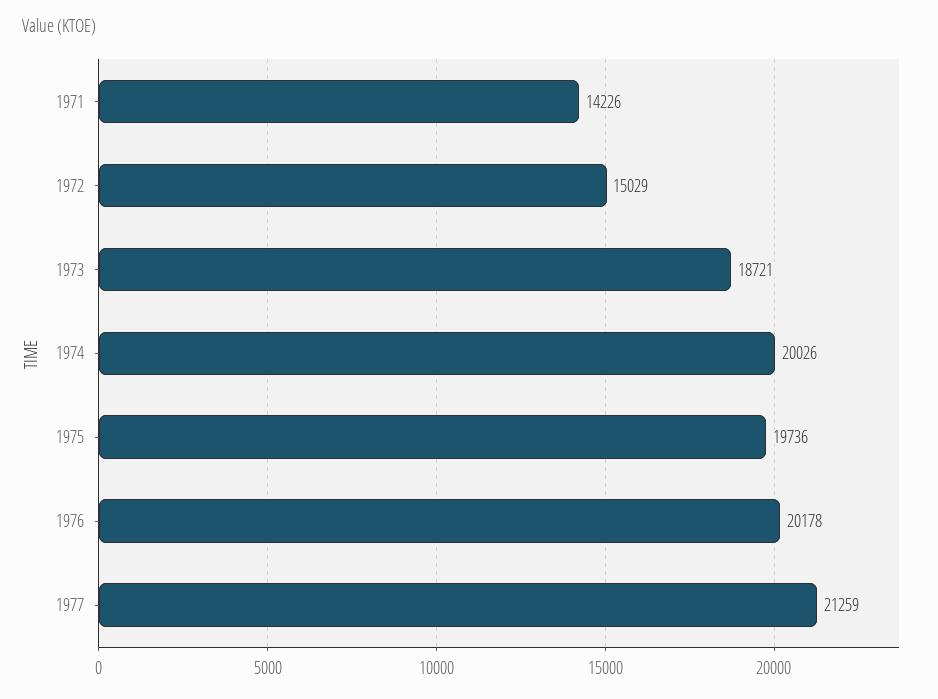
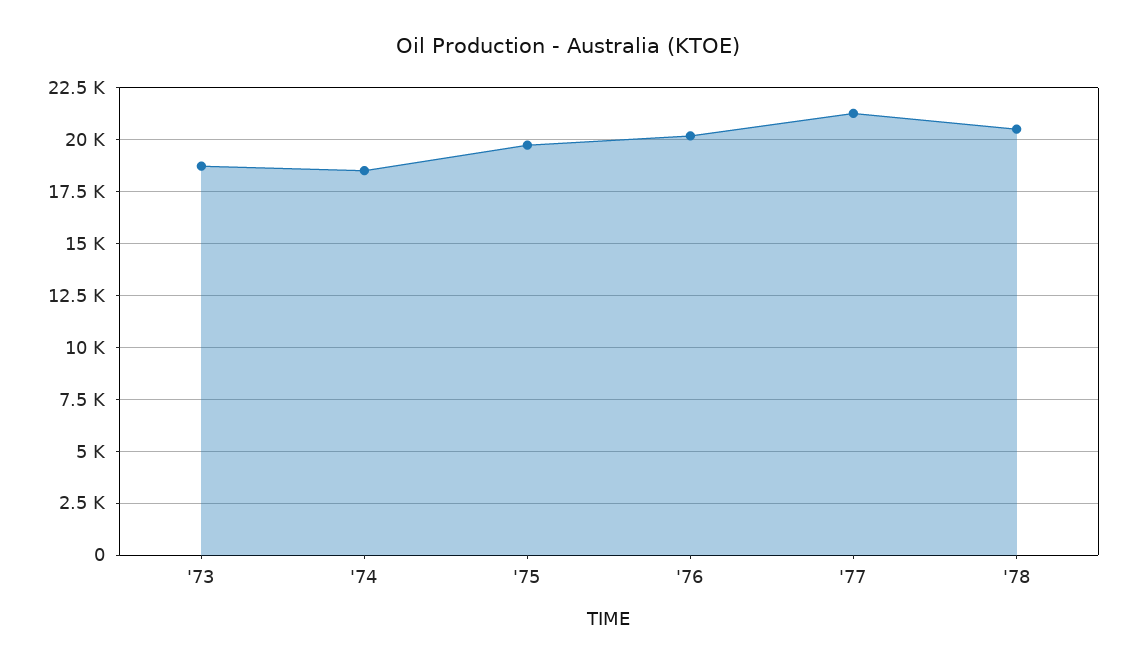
1971: 14226 -> none
1972: 15029 -> none
1974: 20026 -> 18500
'78: none -> 20500

